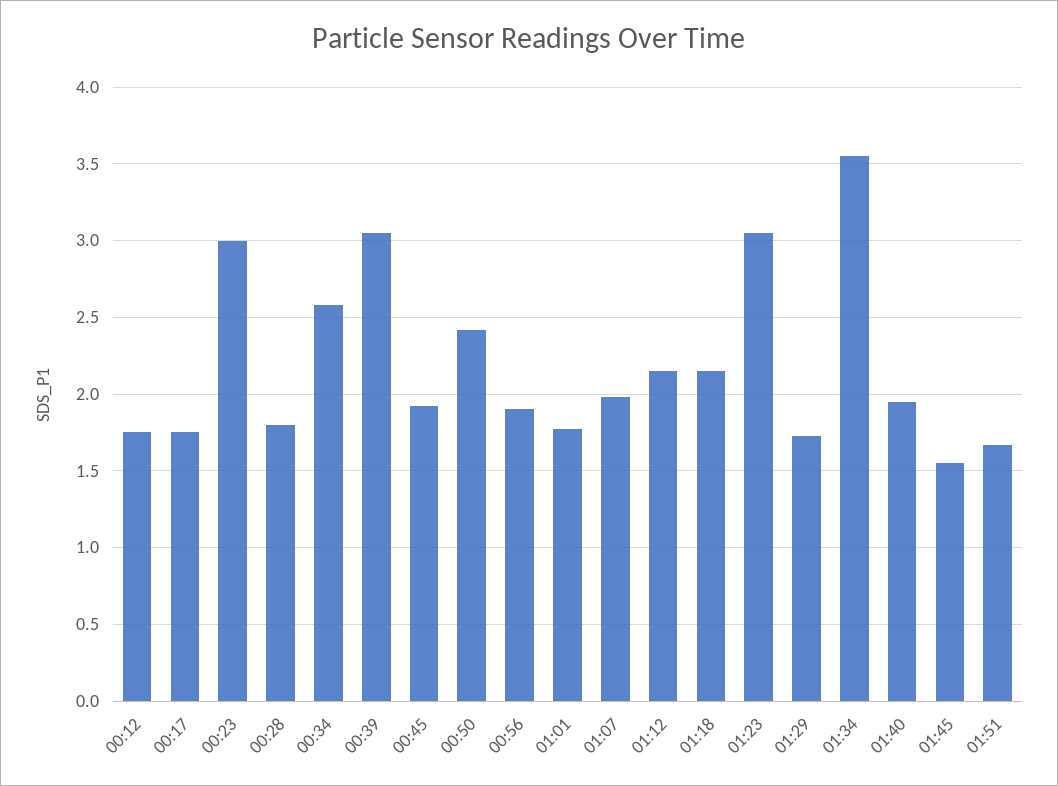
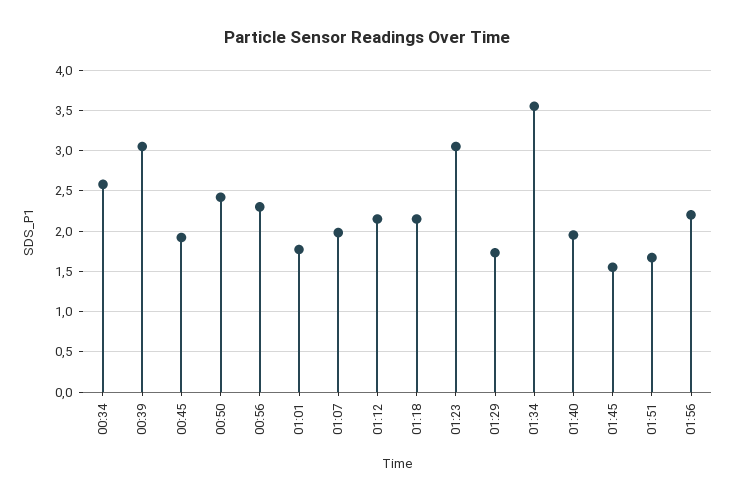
00:12: 1.75 -> none
00:17: 1.75 -> none
00:23: 3 -> none
00:28: 1.8 -> none
00:56: 1.9 -> 2.3
01:56: none -> 2.2

